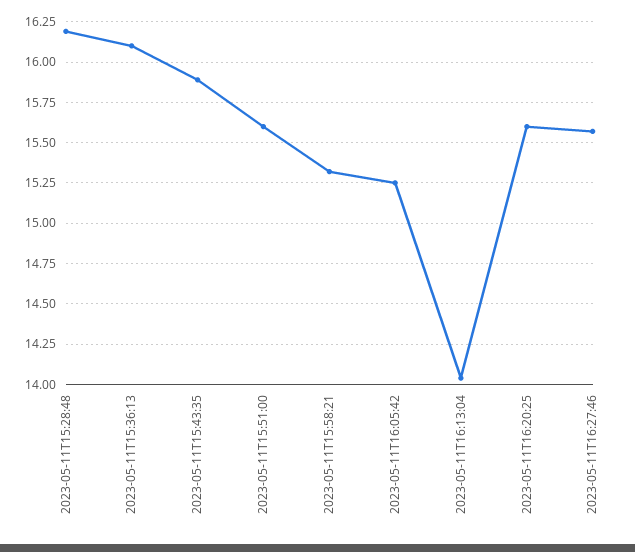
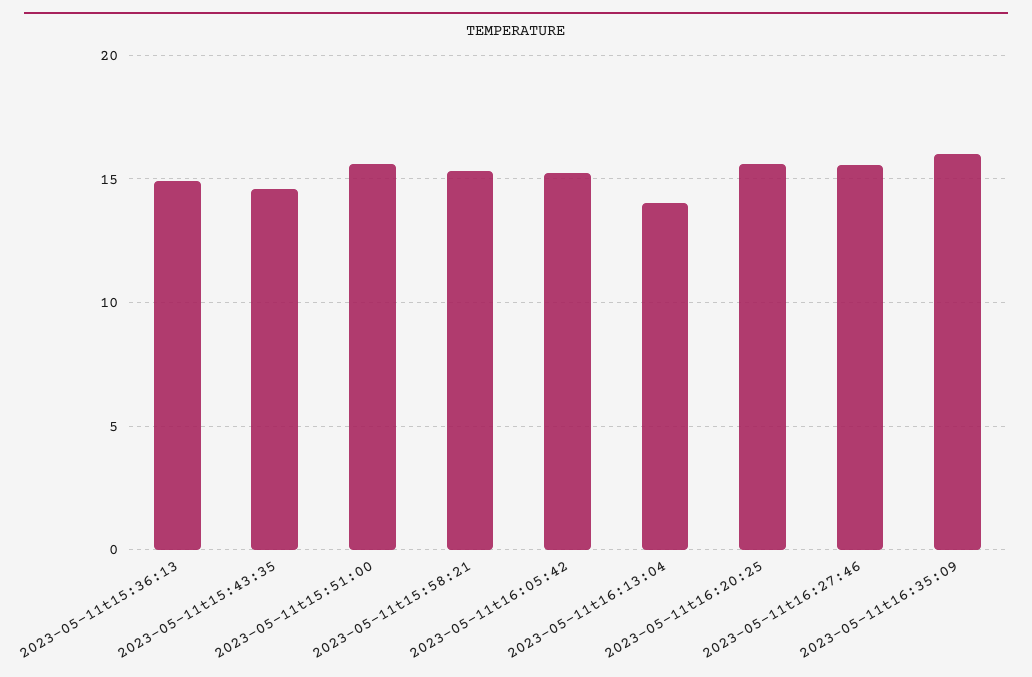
2023-05-11T15:28:48: 16.2 -> none
2023-05-11T15:36:13: 16.1 -> 15
2023-05-11T15:43:35: 15.9 -> 14.5
2023-05-11t16:35:09: none -> 16

